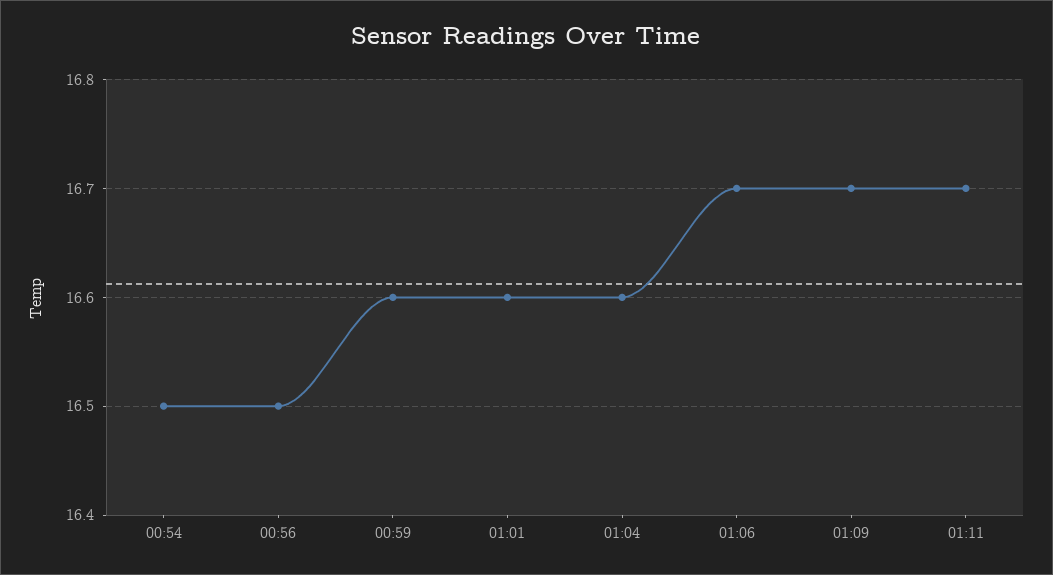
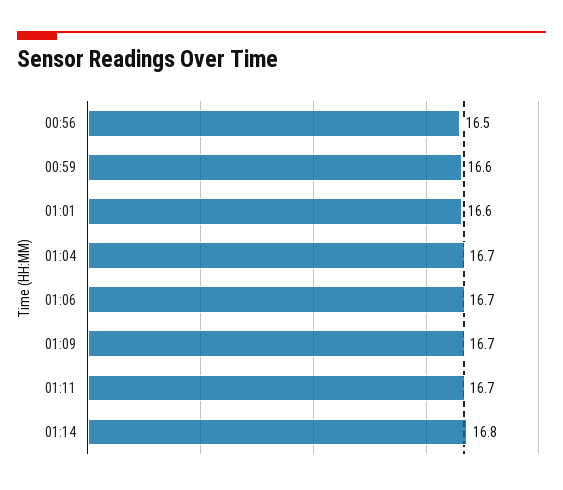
00:54: 16.5 -> none
01:04: 16.6 -> 16.7
01:14: none -> 16.8

